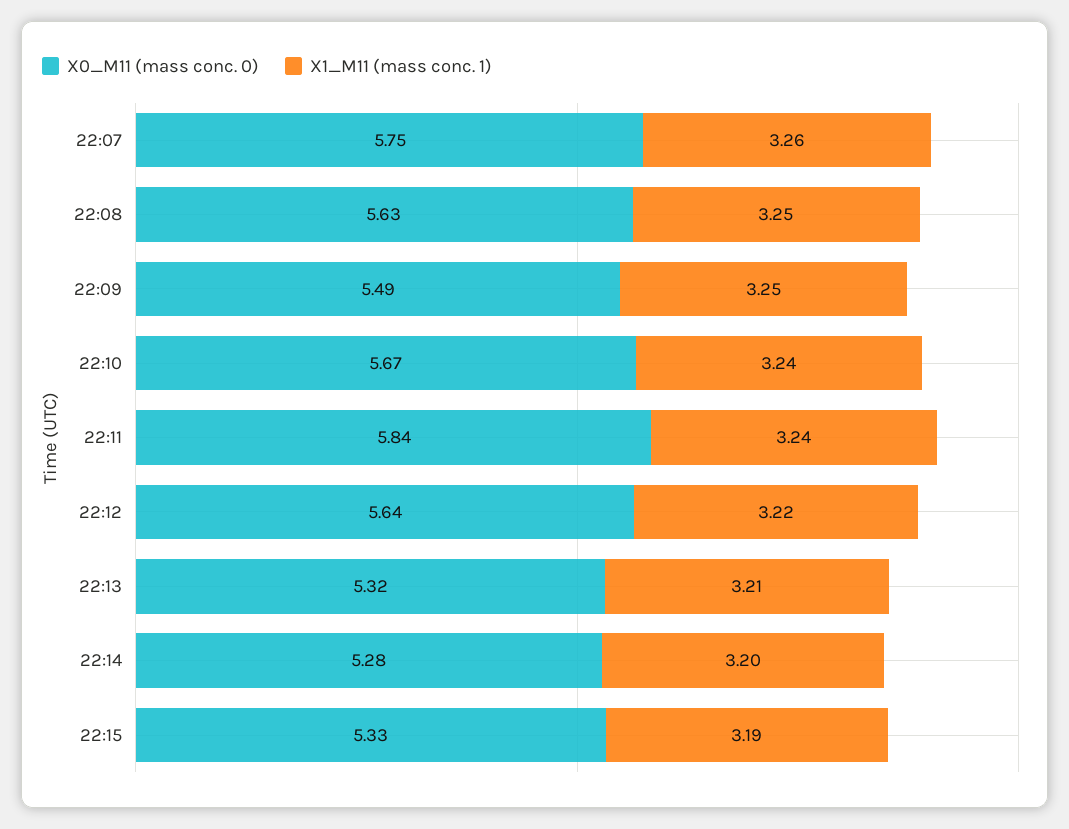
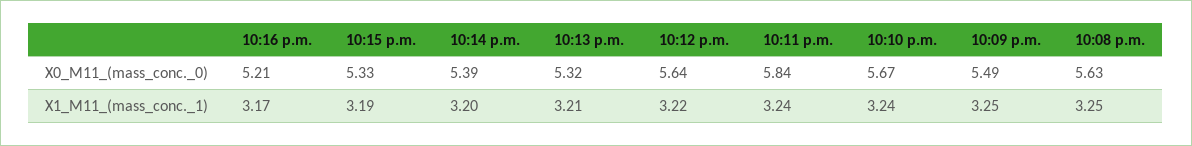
X0_M11 (mass conc. 0), 22:07: 5.75 -> none
X1_M11 (mass conc. 1), 22:07: 3.26 -> none
X0_M11 (mass conc. 0), 22:14: 5.28 -> 5.39
X0_M11 (mass conc. 0), 10:16 p.m.: none -> 5.21
X1_M11 (mass conc. 1), 10:16 p.m.: none -> 3.17

